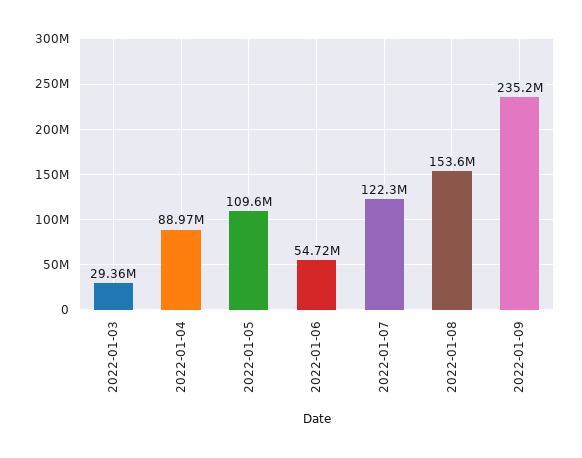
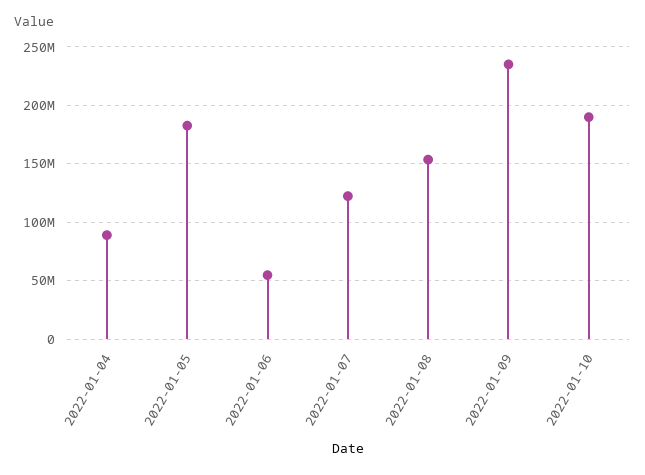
2022-01-03: 29360000 -> none
2022-01-05: 109600000 -> 180000000
2022-01-10: none -> 190000000

